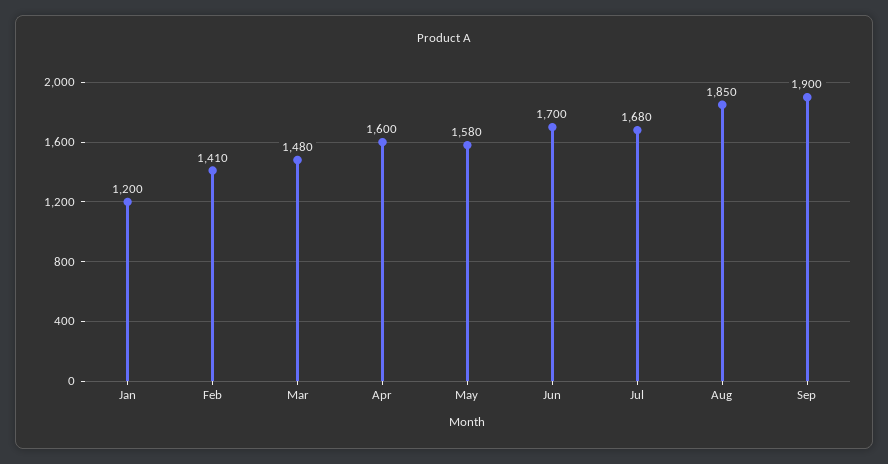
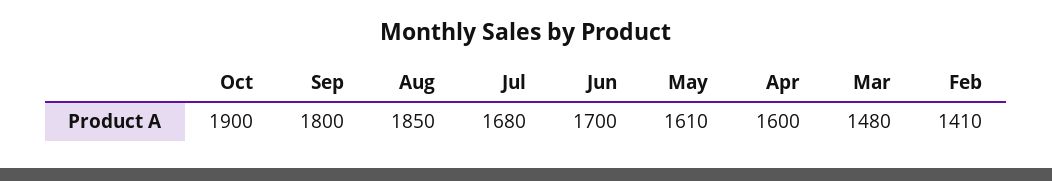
Jan: 1200 -> none
May: 1580 -> 1610
Sep: 1900 -> 1800
Oct: none -> 1900

